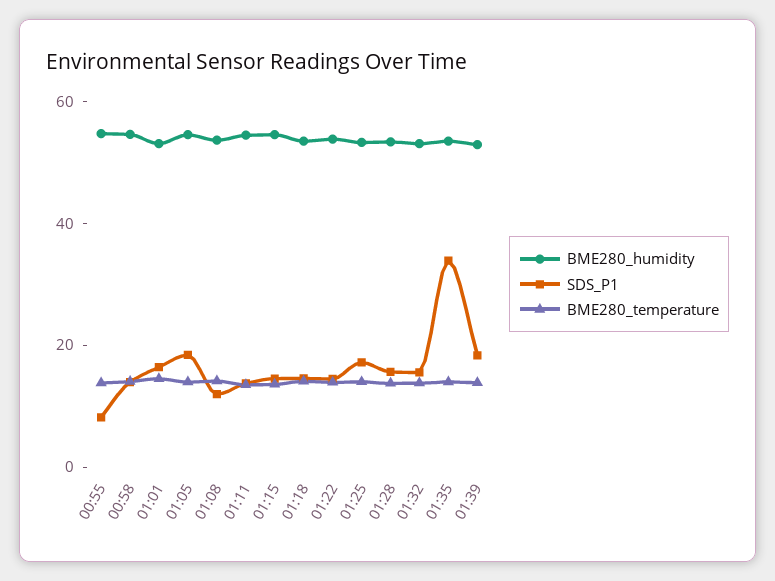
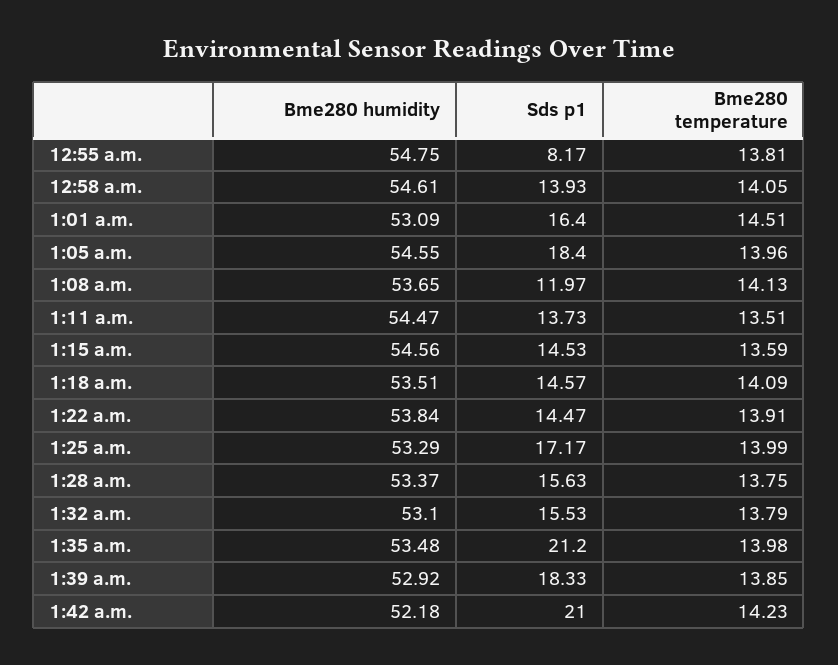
SDS_P1, 01:35: 35 -> 21.2
BME280_humidity, 1:42 a.m.: none -> 52.18
SDS_P1, 1:42 a.m.: none -> 21
BME280_temperature, 1:42 a.m.: none -> 14.23

